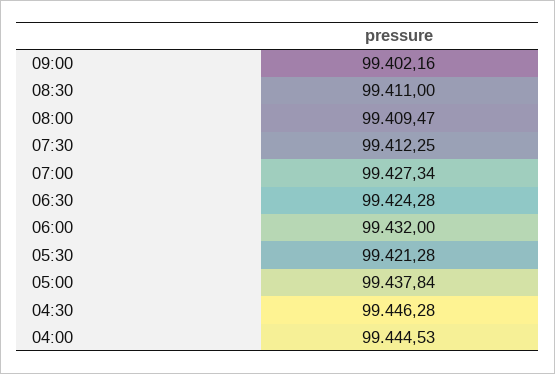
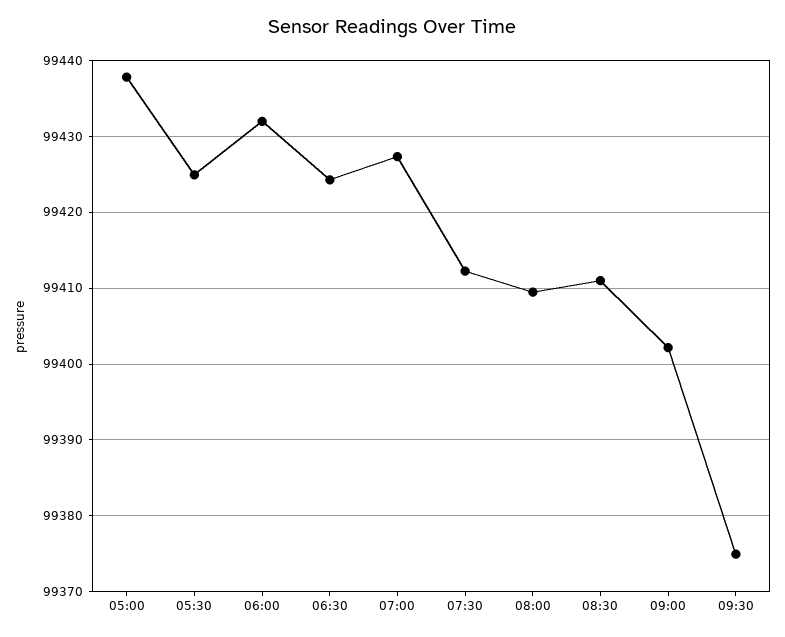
05:30: 99421.28 -> 99425
04:30: 99446.28 -> none
04:00: 99444.53 -> none
09:30: none -> 99375

